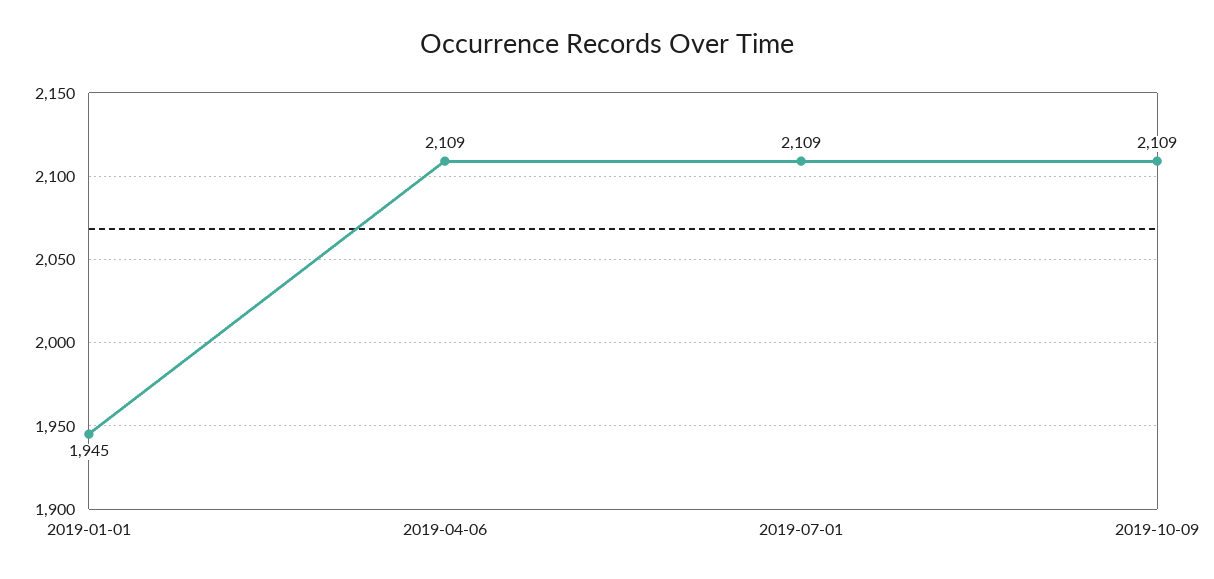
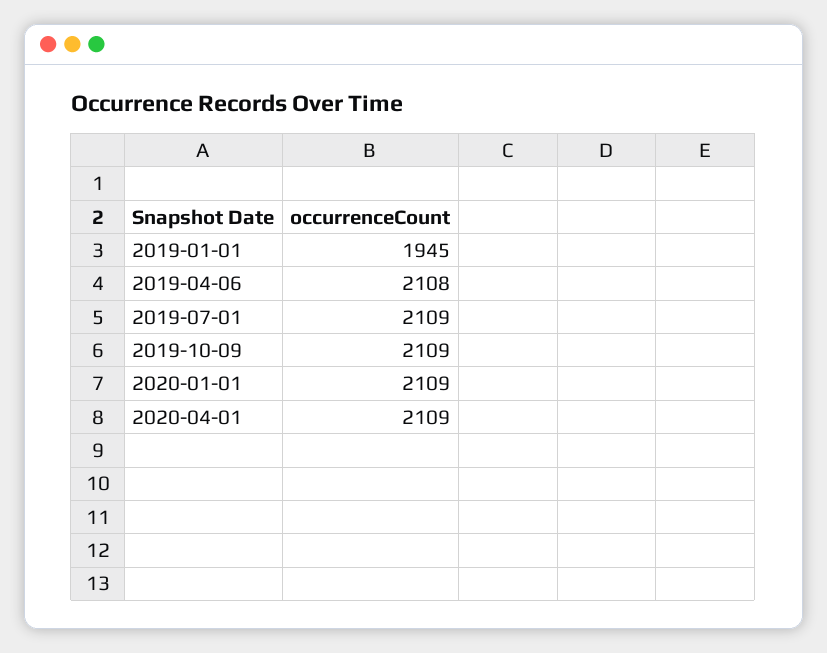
2019-04-06: 2109 -> 2108
2020-01-01: none -> 2109
2020-04-01: none -> 2109

